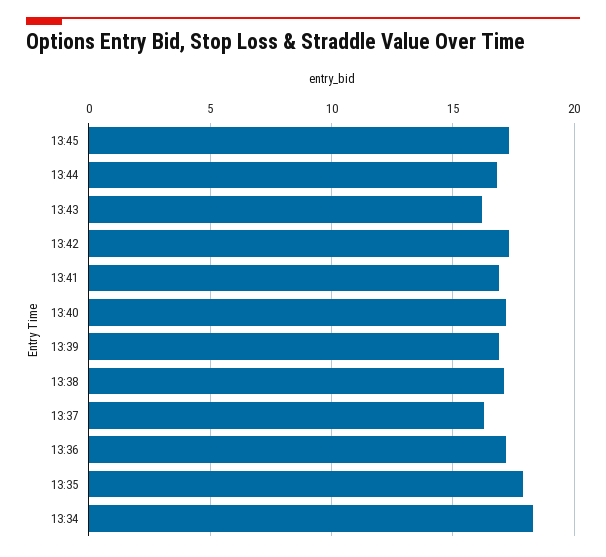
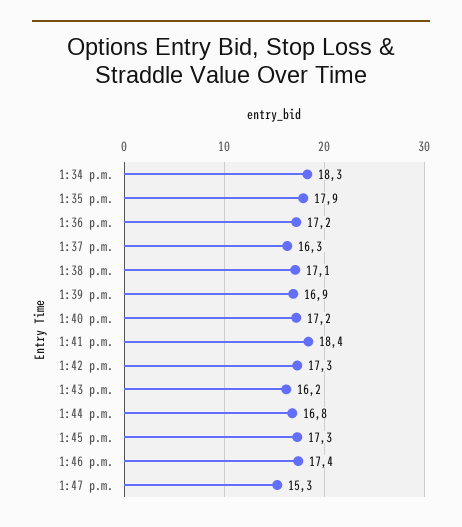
13:41: 17 -> 18.4
1:46 p.m.: none -> 17.4
1:47 p.m.: none -> 15.3

